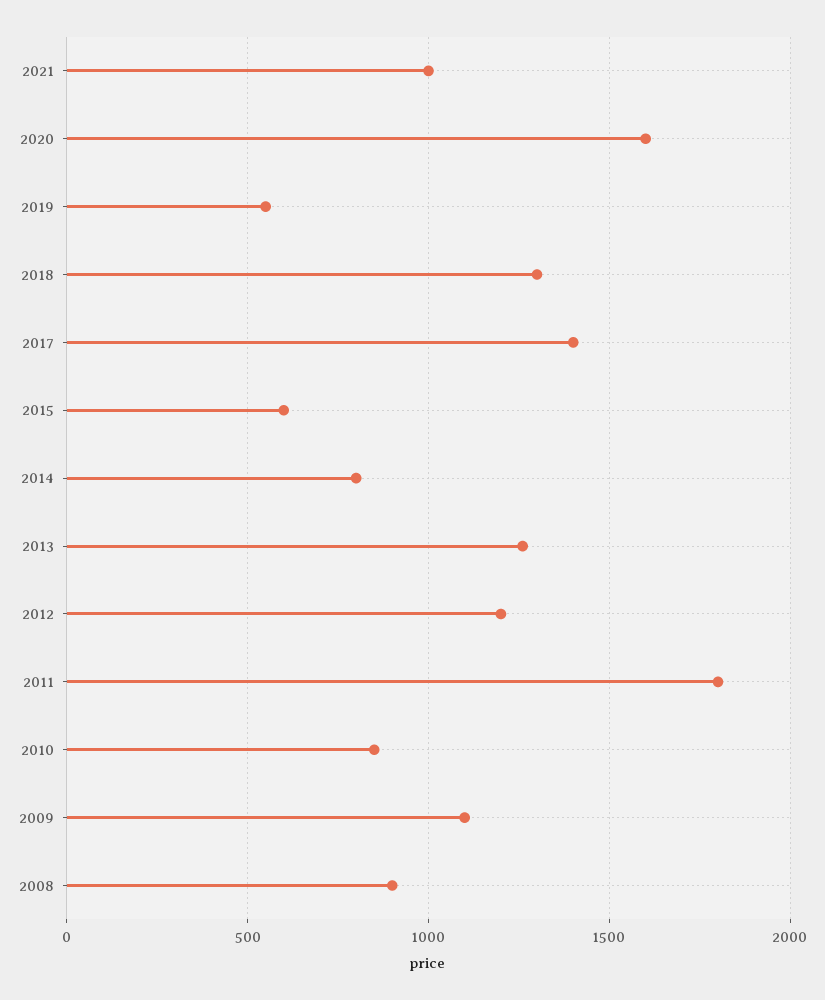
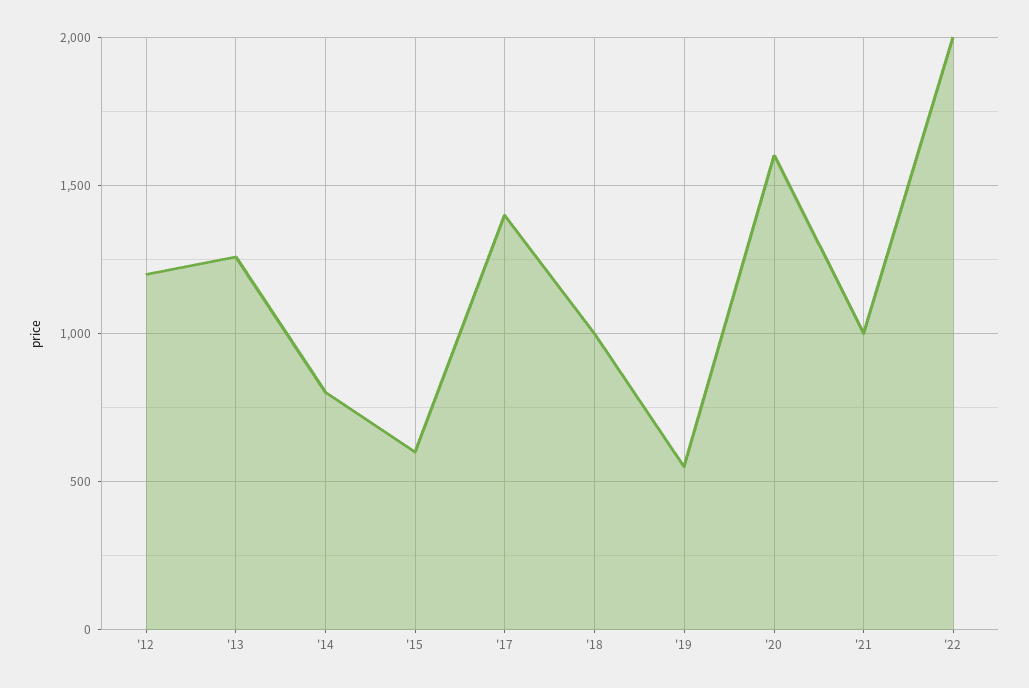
2018: 1300 -> 1000
2011: 1800 -> none
2010: 850 -> none
2009: 1100 -> none
2008: 900 -> none
'22: none -> 2000

